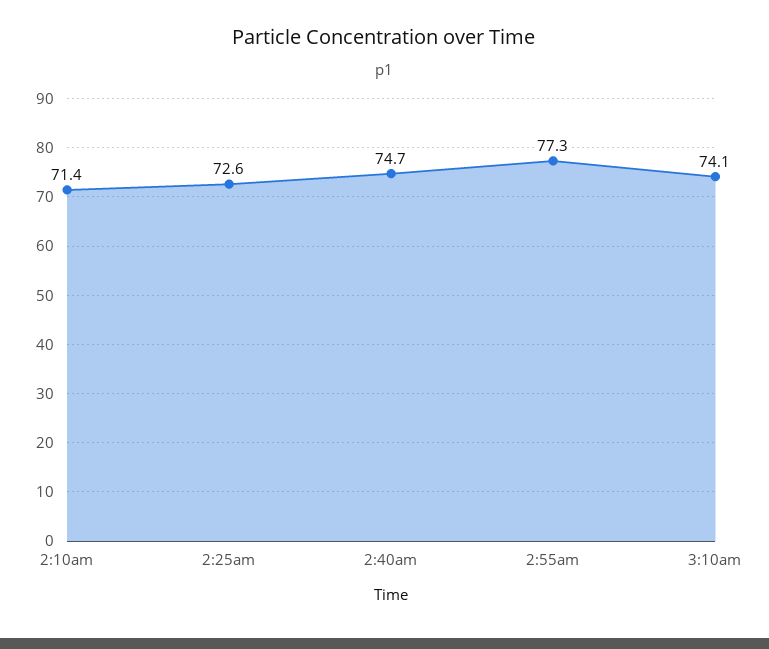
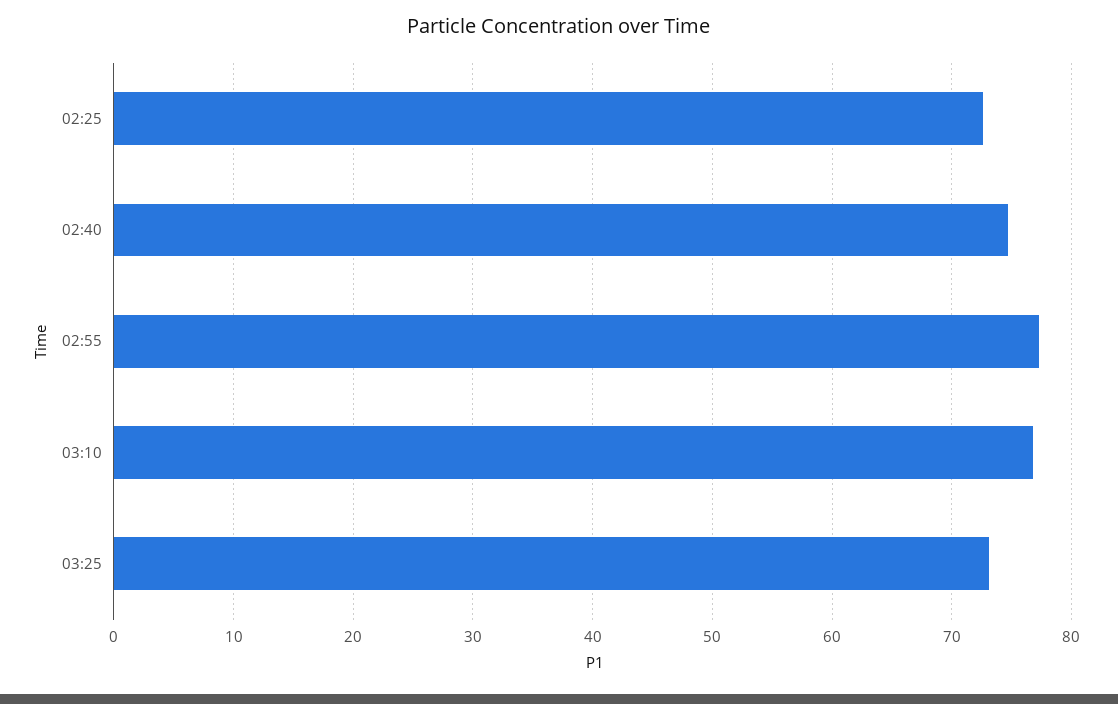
2:10am: 71.4 -> none
3:10am: 74.1 -> 77
03:25: none -> 73

